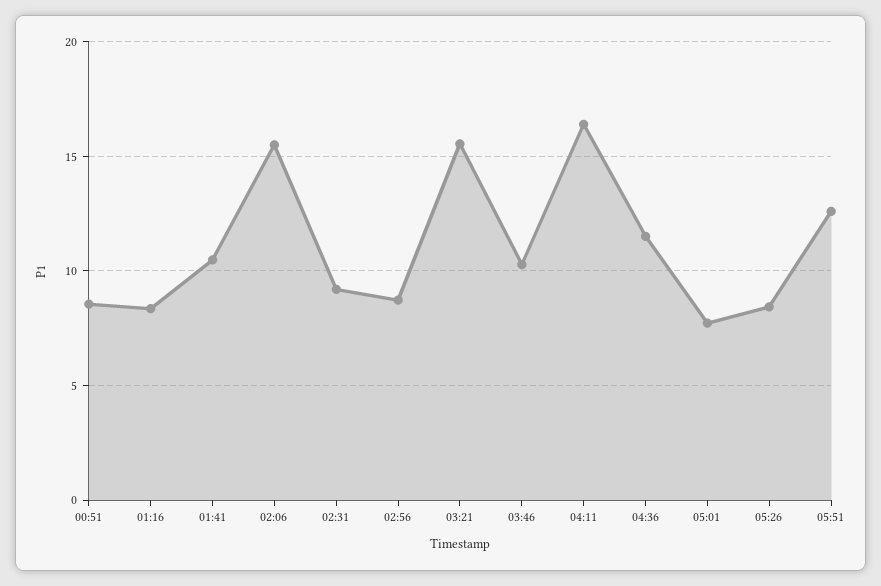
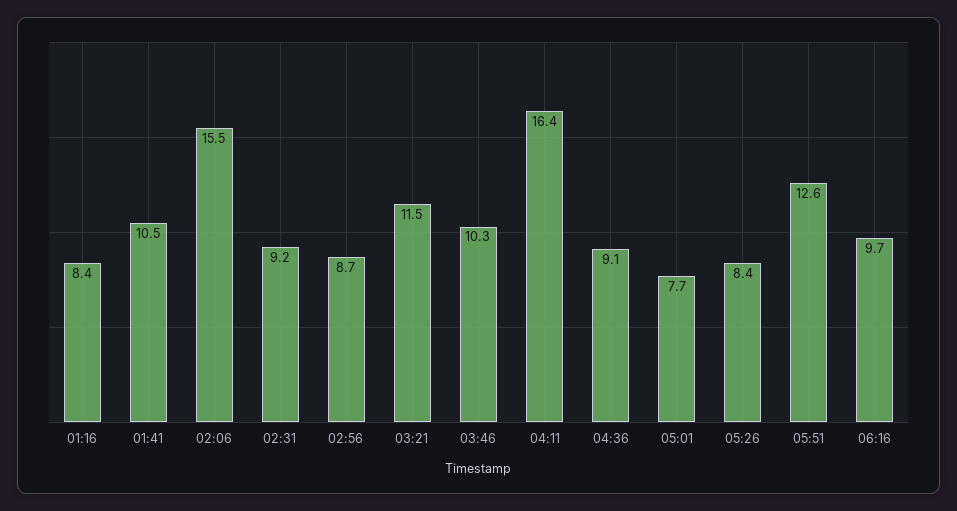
00:51: 8.5 -> none
03:21: 15.5 -> 11.5
04:36: 11.5 -> 9.1
06:16: none -> 9.7

